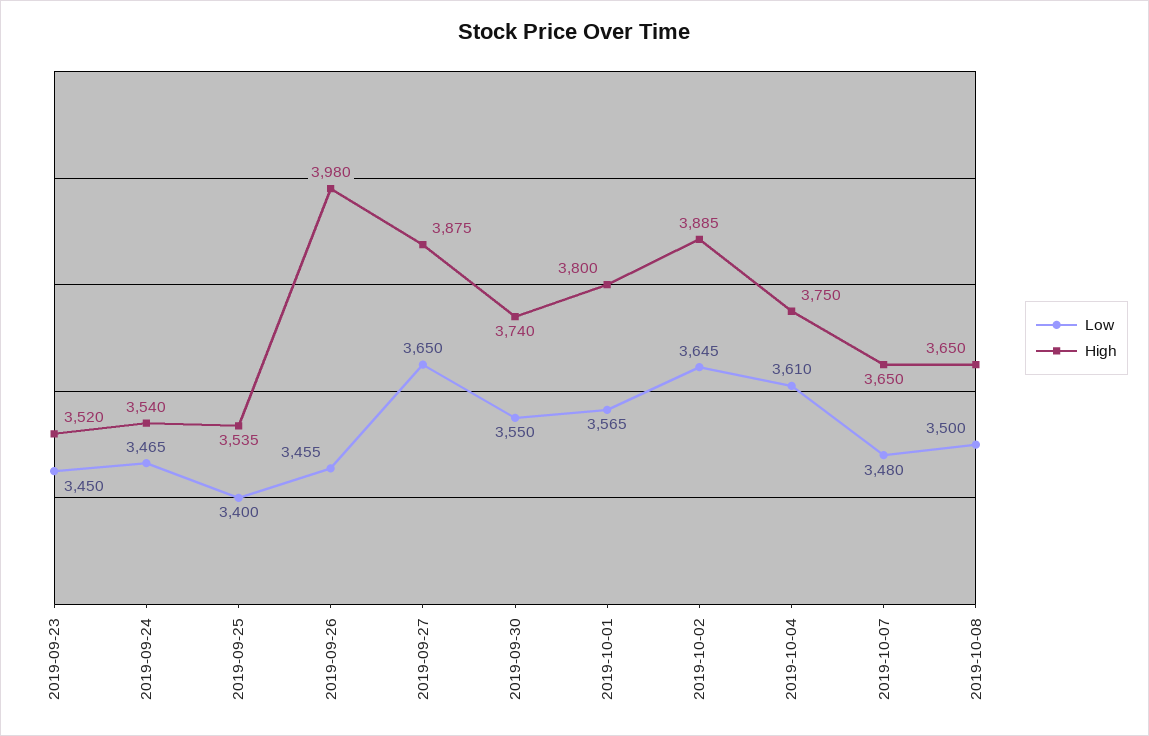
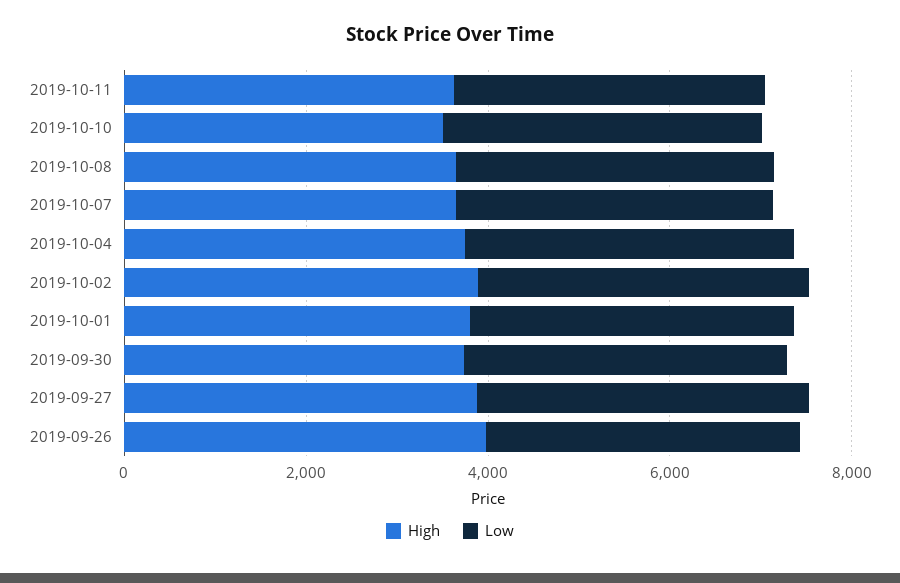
Low, 2019-09-23: 3450 -> none
High, 2019-09-23: 3520 -> none
Low, 2019-09-24: 3465 -> none
High, 2019-09-24: 3540 -> none
Low, 2019-09-25: 3400 -> none
High, 2019-09-25: 3535 -> none
High, 2019-10-11: none -> 3500
Low, 2019-10-11: none -> 3500
High, 2019-10-10: none -> 3500
Low, 2019-10-10: none -> 3500

